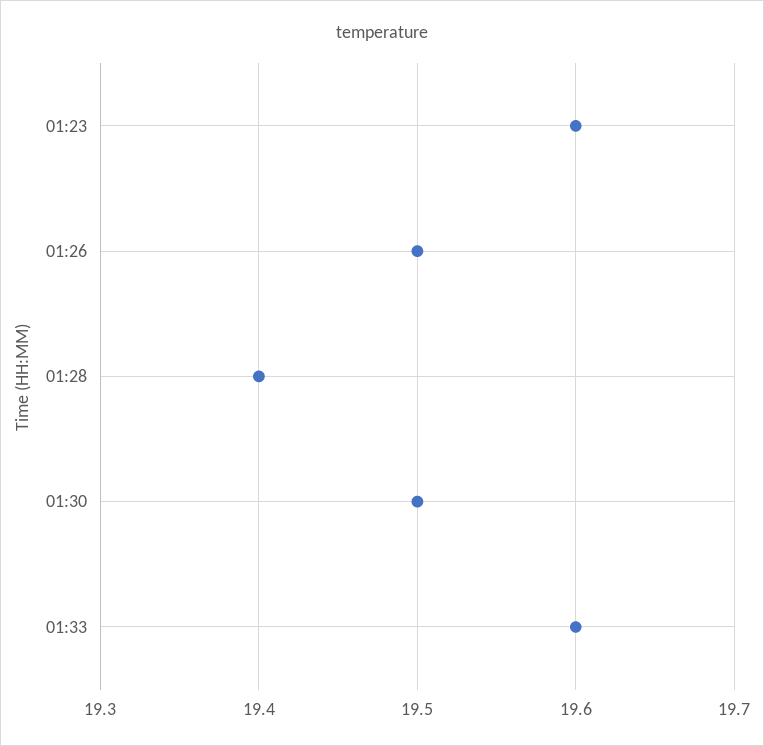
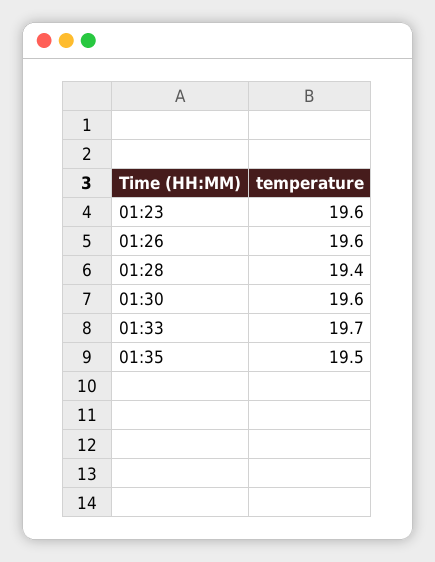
01:26: 19.5 -> 19.6
01:30: 19.5 -> 19.6
01:33: 19.6 -> 19.7
01:35: none -> 19.5

